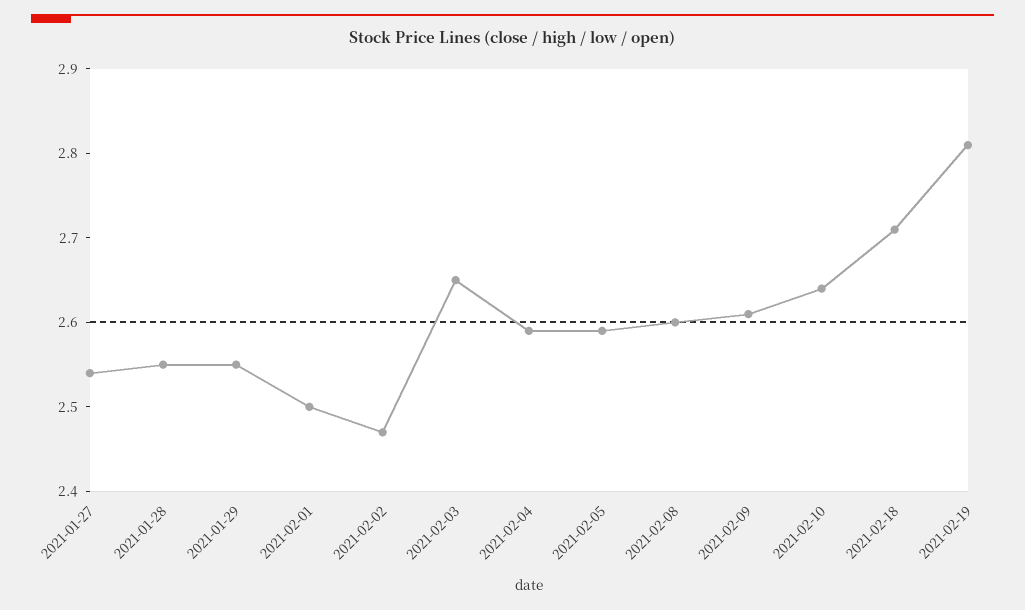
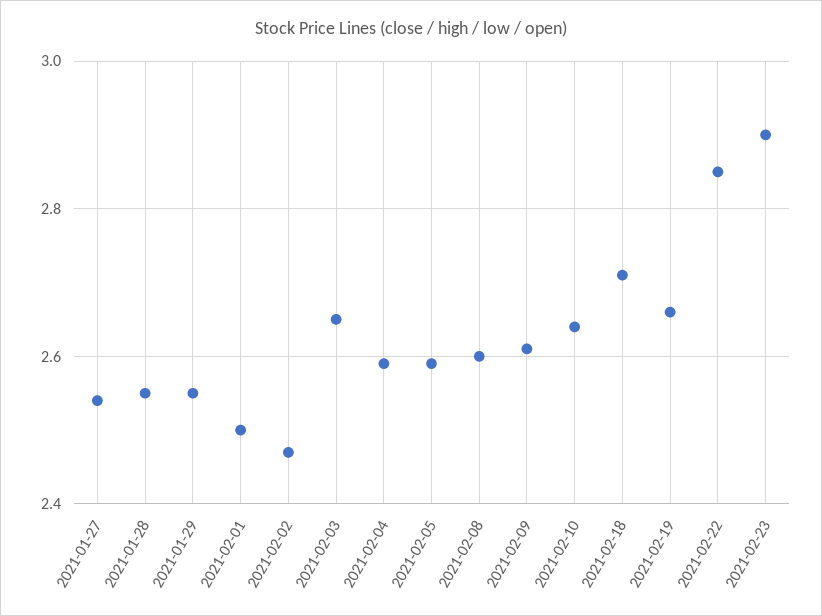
2021-02-19: 2.81 -> 2.65
2021-02-22: none -> 2.85
2021-02-23: none -> 2.9

